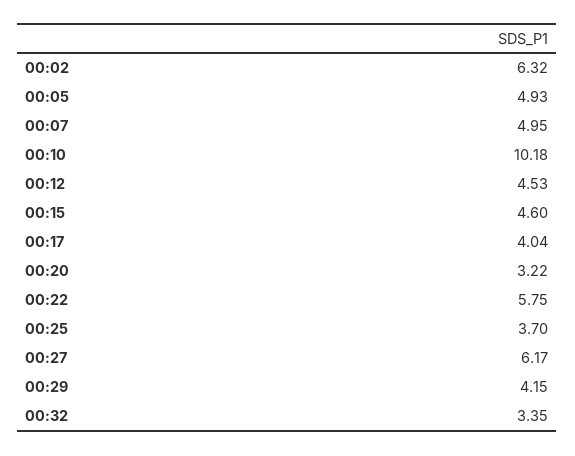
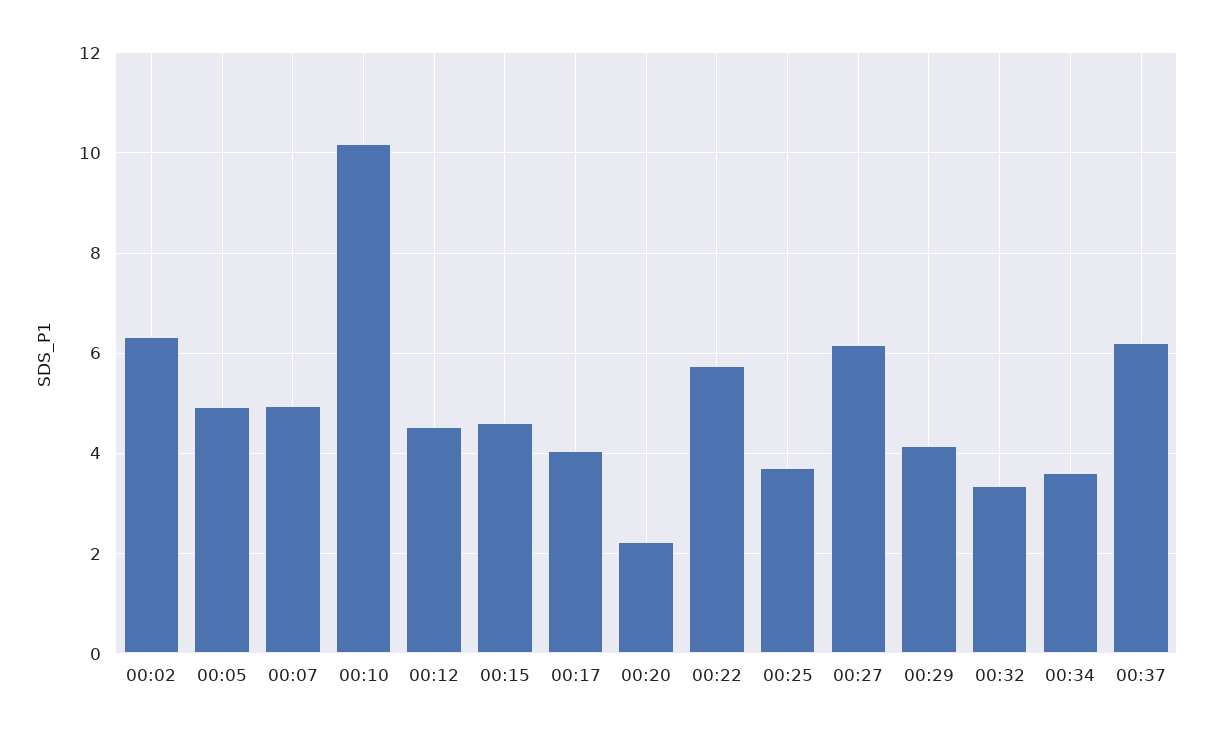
00:20: 3.22 -> 2.2
00:34: none -> 3.6
00:37: none -> 6.2

